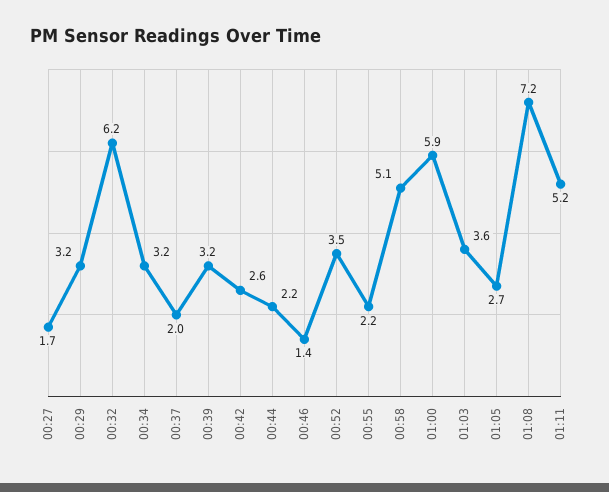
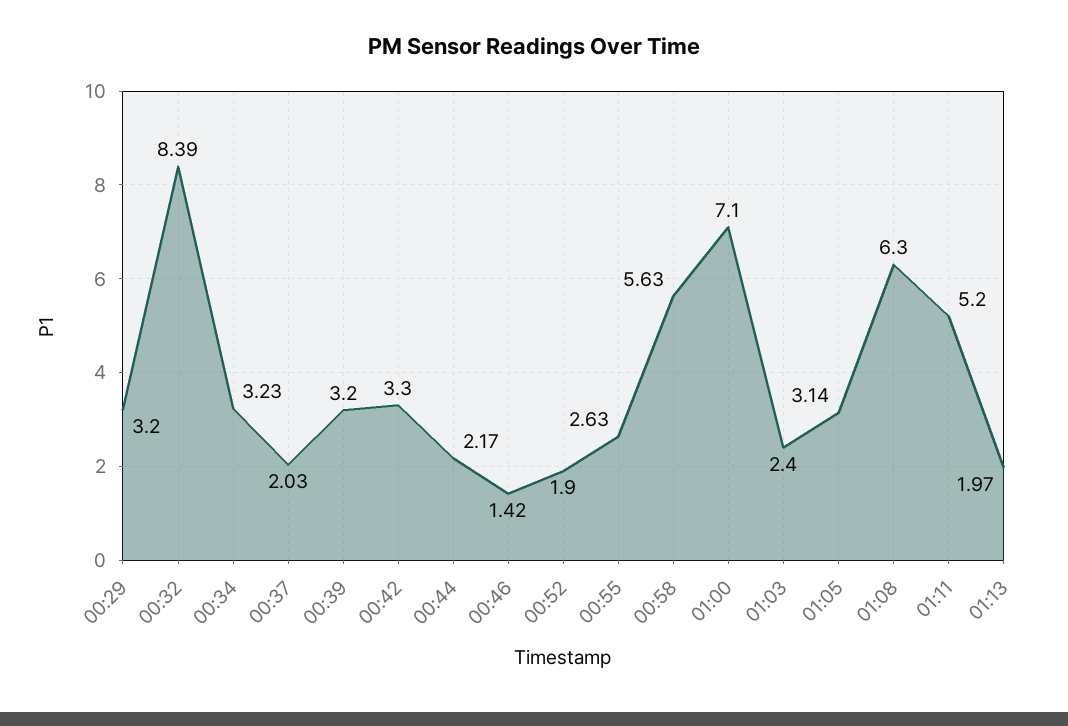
00:27: 1.7 -> none
00:32: 6.2 -> 8.39
00:42: 2.6 -> 3.3
00:52: 3.5 -> 1.9
00:55: 2.2 -> 2.63
00:58: 5.1 -> 5.63
01:00: 5.9 -> 7.1
01:03: 3.6 -> 2.4
01:05: 2.7 -> 3.14
01:08: 7.2 -> 6.3
01:13: none -> 1.97

